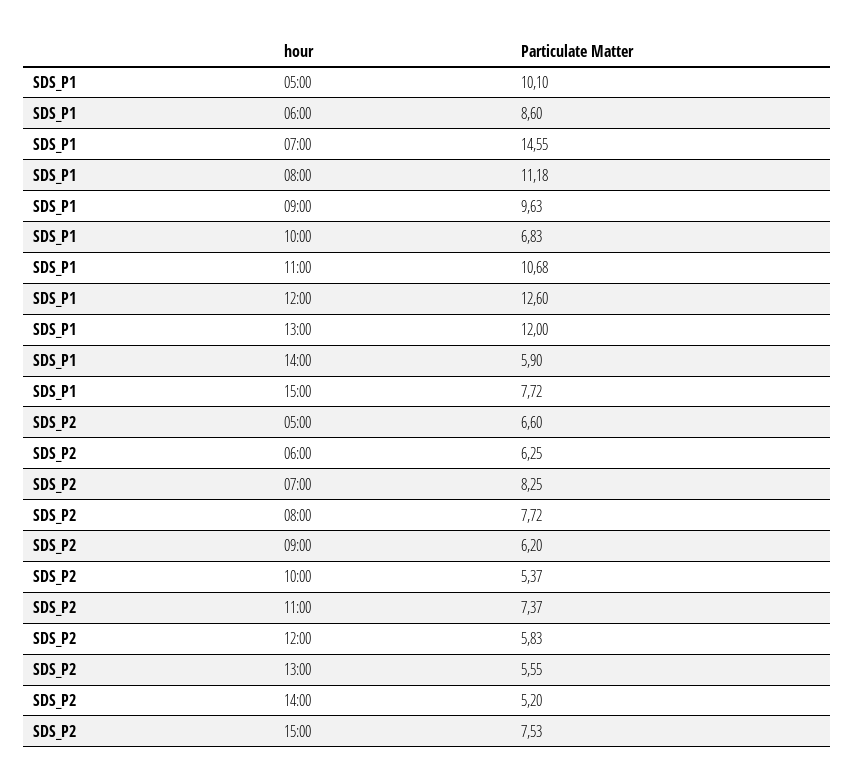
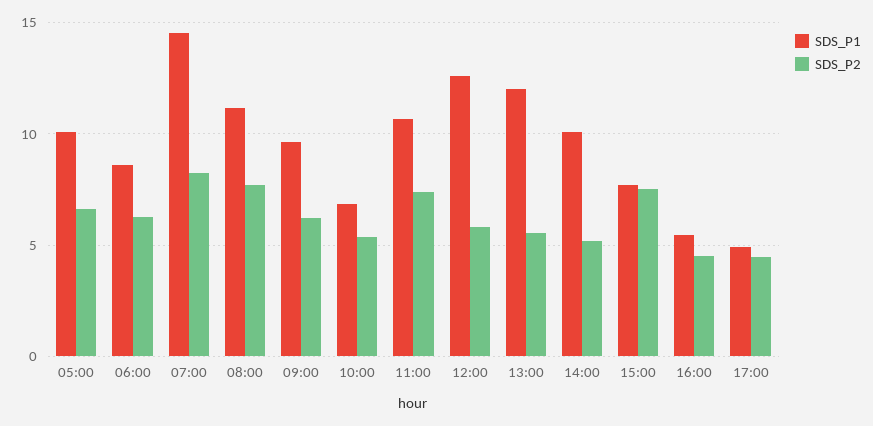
SDS_P1, 14:00: 5.9 -> 10
SDS_P1, 16:00: none -> 5.5
SDS_P2, 16:00: none -> 4.5
SDS_P1, 17:00: none -> 5
SDS_P2, 17:00: none -> 4.5

